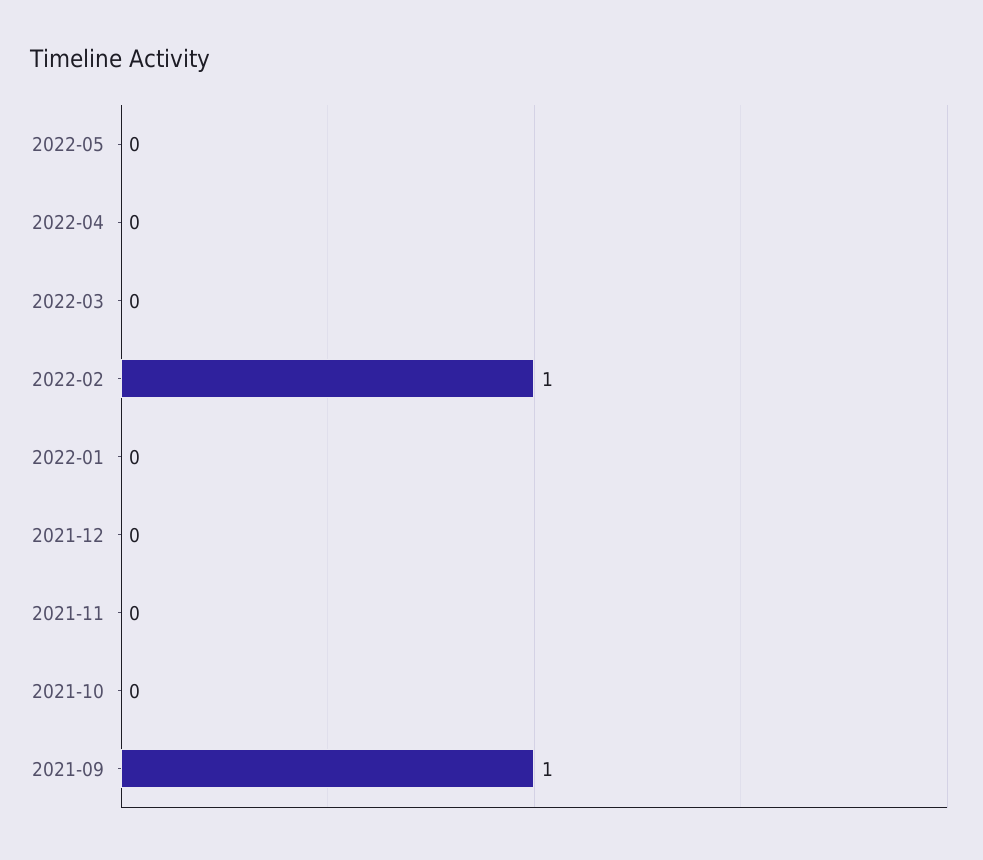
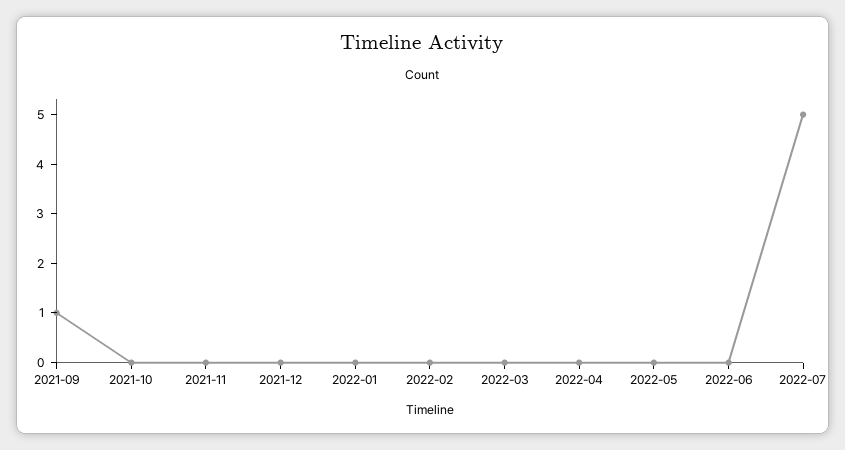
2022-02: 1 -> 0
2022-06: none -> 0
2022-07: none -> 5

